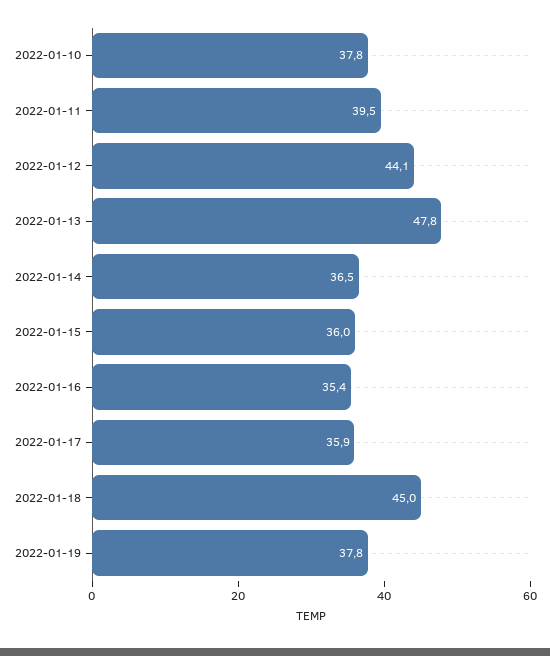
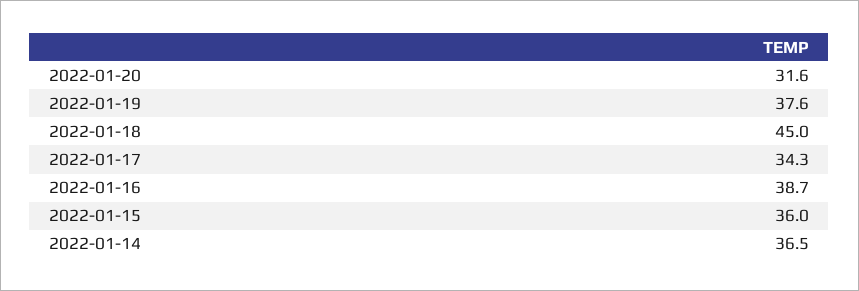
2022-01-10: 37.8 -> none
2022-01-11: 39.5 -> none
2022-01-12: 44.1 -> none
2022-01-13: 47.8 -> none
2022-01-16: 35.4 -> 38.7
2022-01-17: 35.9 -> 34.3
2022-01-19: 37.8 -> 37.6
2022-01-20: none -> 31.6

